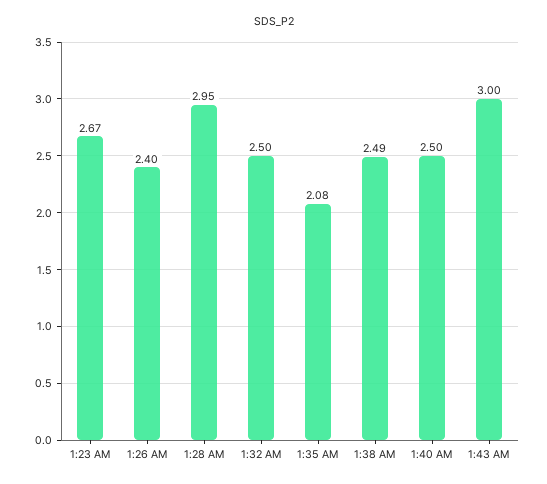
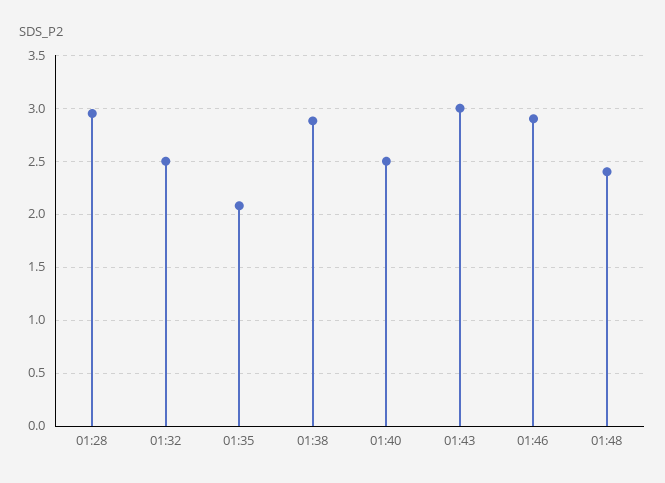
1:23 AM: 2.67 -> none
1:26 AM: 2.4 -> none
1:38 AM: 2.49 -> 2.9
01:46: none -> 2.9
01:48: none -> 2.4

